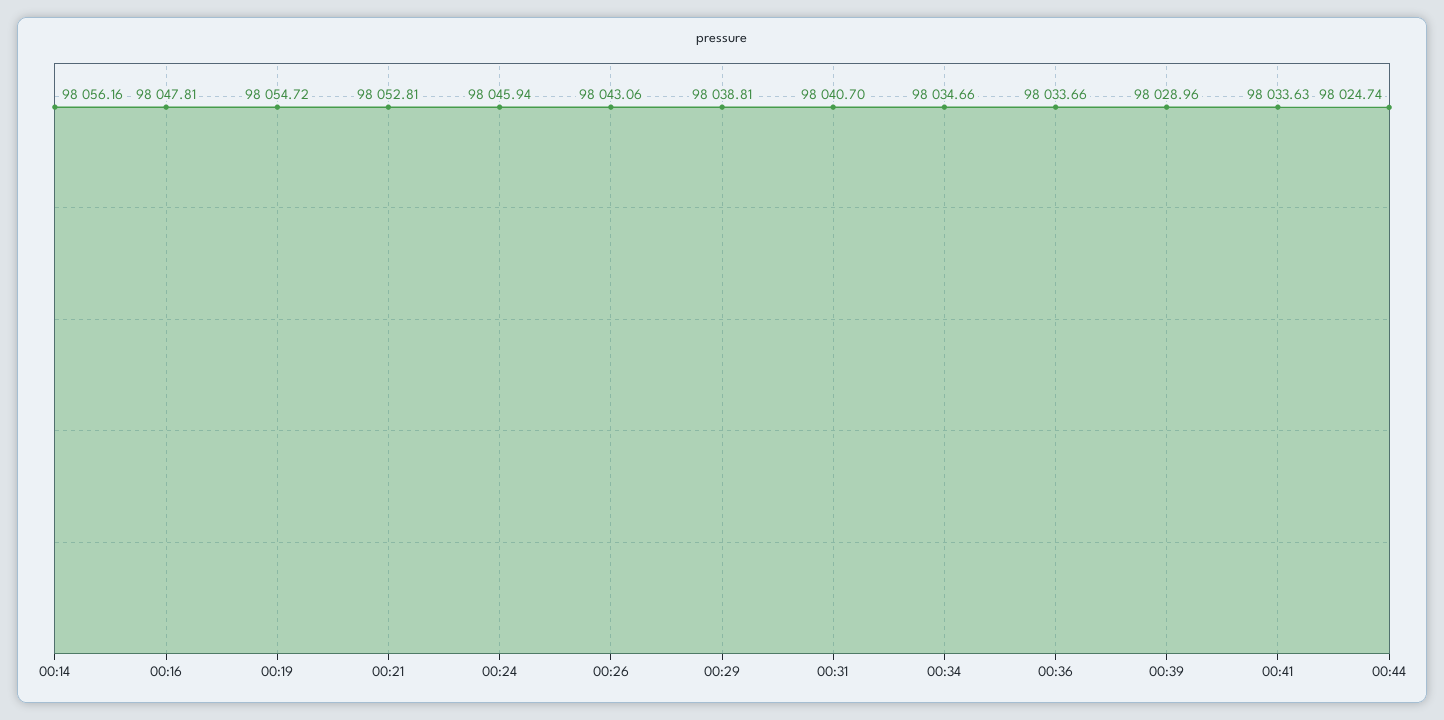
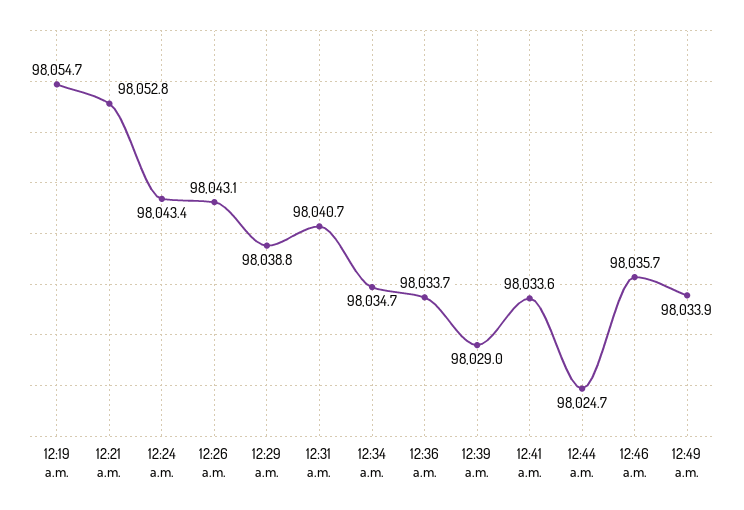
00:14: 98056.16 -> none
00:16: 98047.81 -> none
00:24: 98045.94 -> 98043.4
12:46 a.m.: none -> 98035.7
12:49 a.m.: none -> 98033.9

